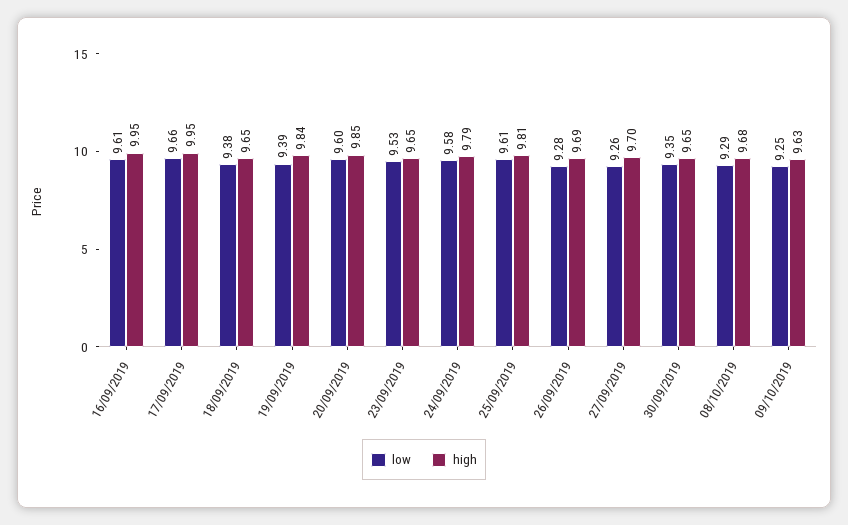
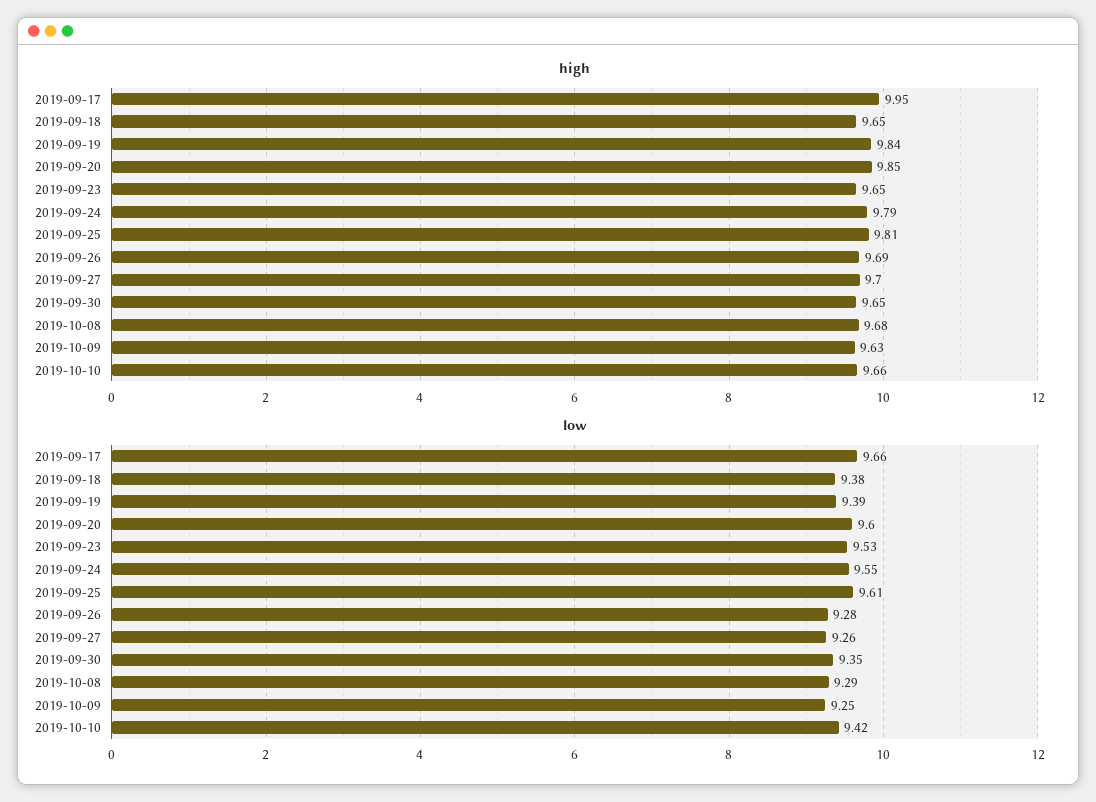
low, 16/09/2019: 9.61 -> none
high, 16/09/2019: 9.95 -> none
low, 24/09/2019: 9.58 -> 9.55
high, 2019-10-10: none -> 9.66
low, 2019-10-10: none -> 9.42

